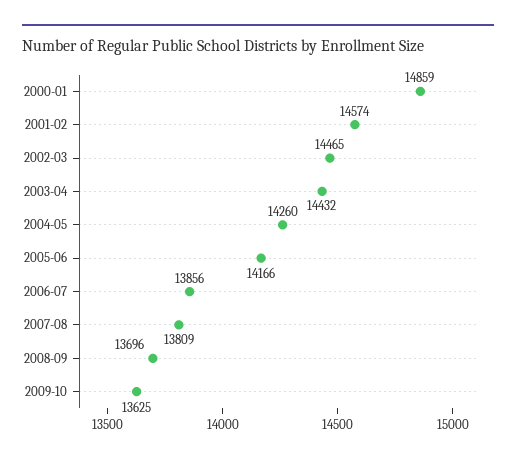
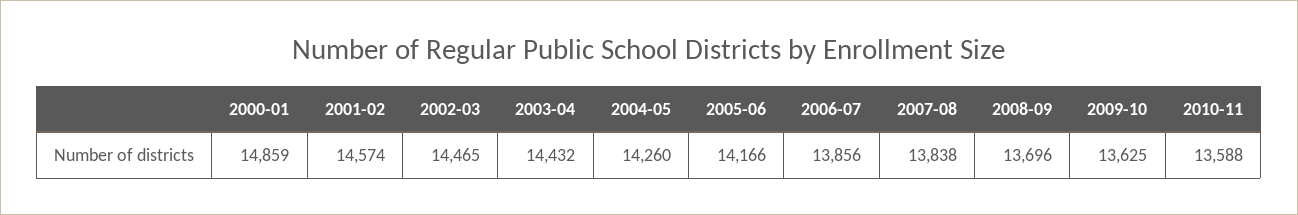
2007-08: 13809 -> 13838
2010-11: none -> 13588

